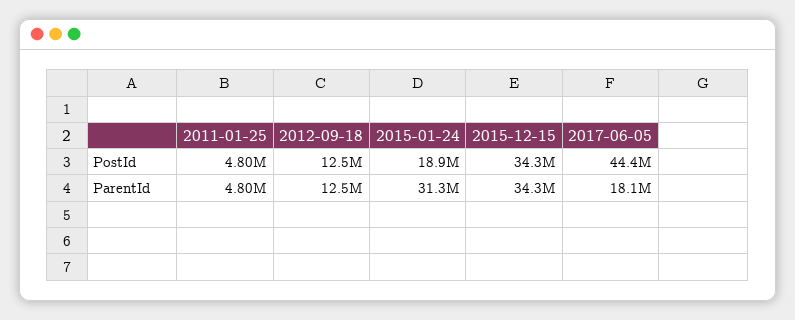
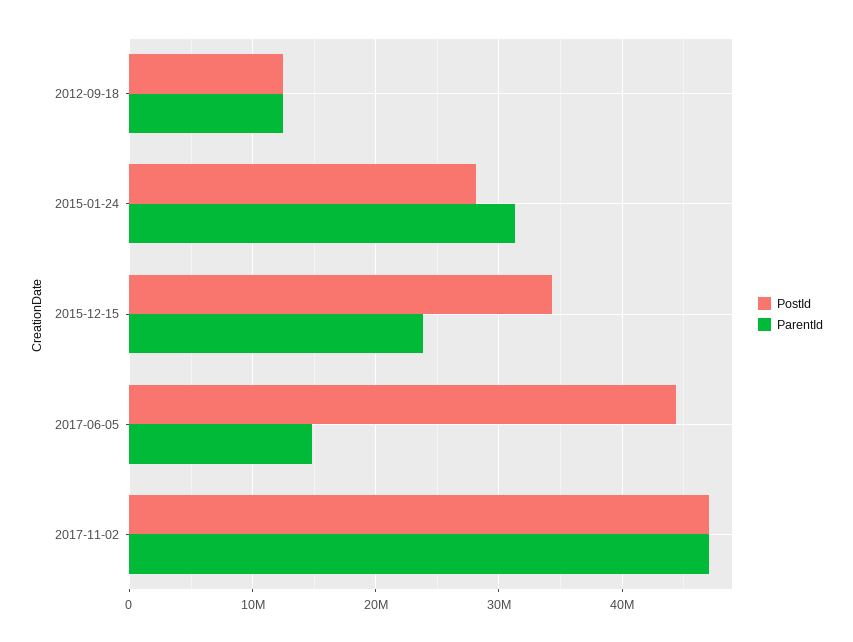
PostId, 2011-01-25: 4800000 -> none
PostId, 2015-01-24: 18900000 -> 28000000
ParentId, 2011-01-25: 4800000 -> none
ParentId, 2015-12-15: 34300000 -> 24000000
ParentId, 2017-06-05: 18100000 -> 15000000
PostId, 2017-11-02: none -> 47000000
ParentId, 2017-11-02: none -> 47000000

